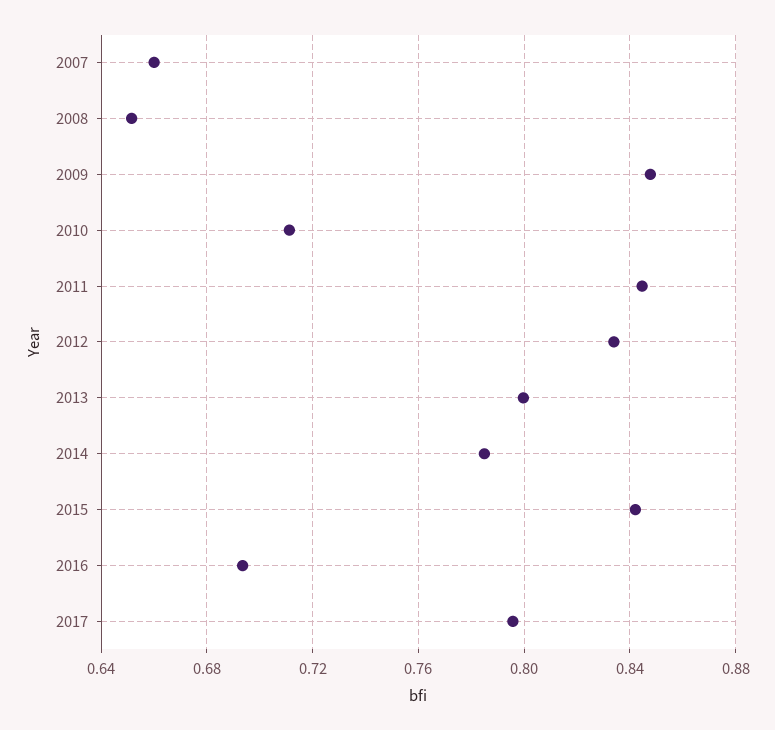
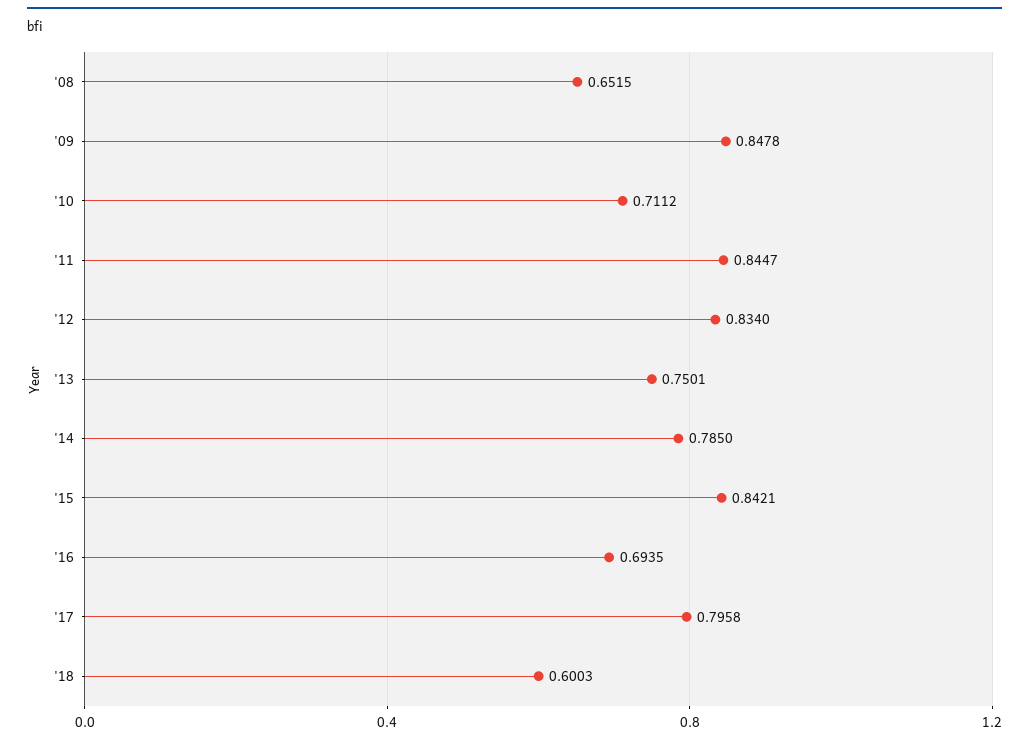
2007: 0.66 -> none
2013: 0.8 -> 0.7501
'18: none -> 0.6003

